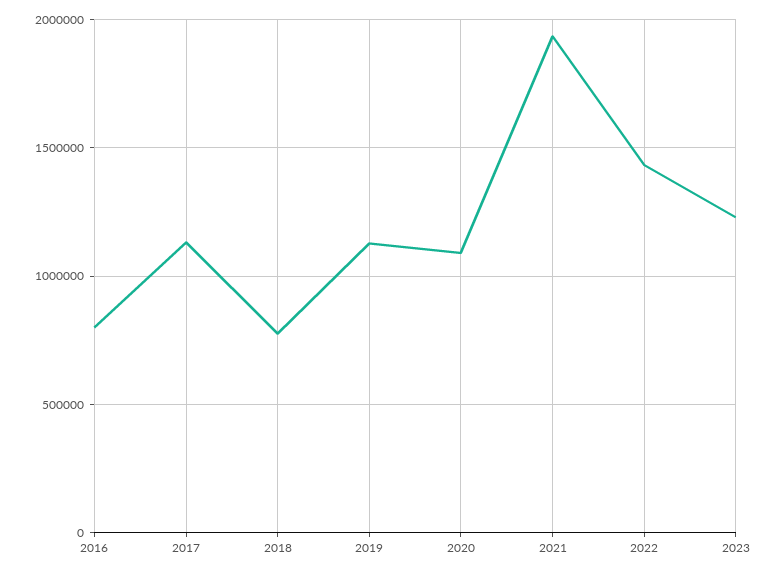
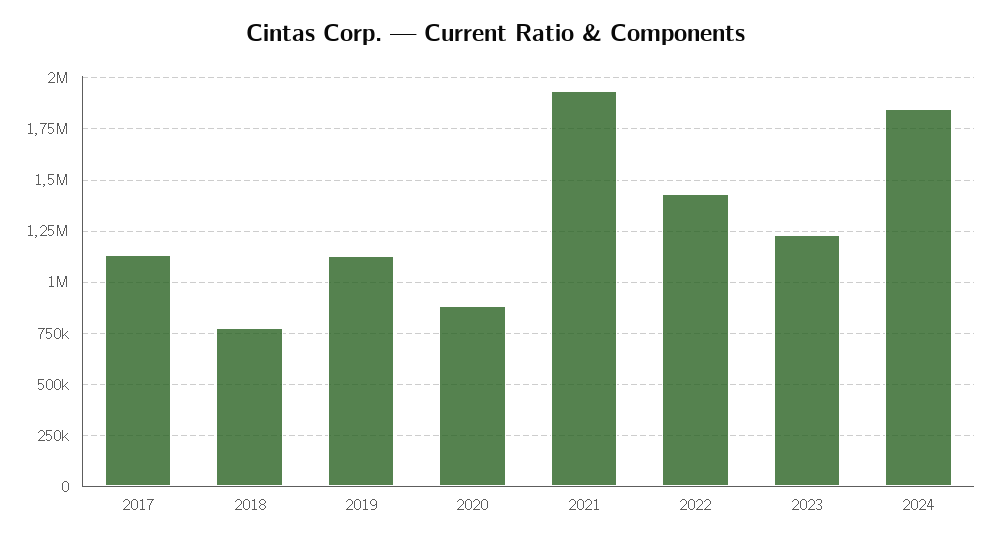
2016: 800000 -> none
2020: 1100000 -> 900000
2024: none -> 1850000

